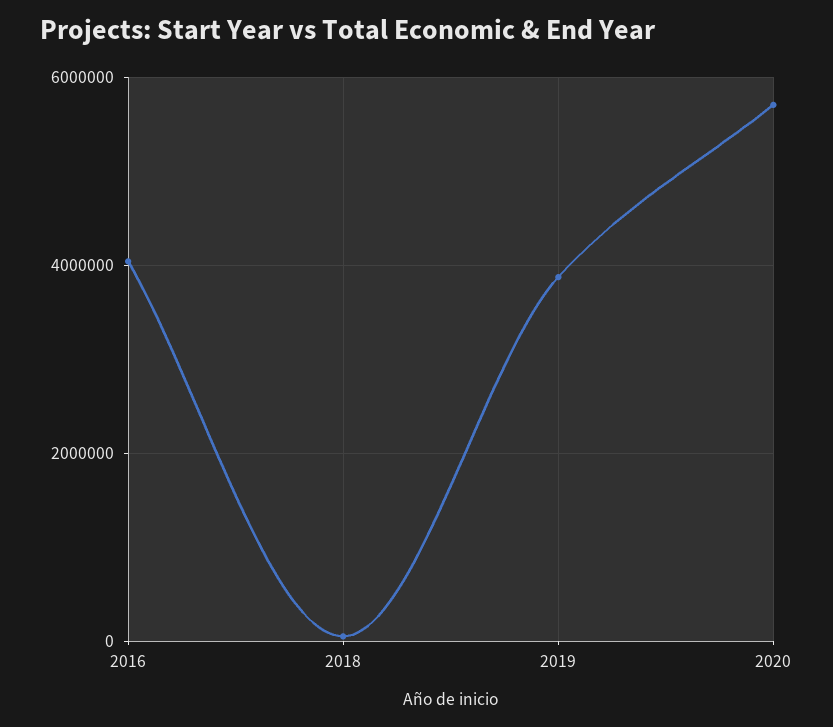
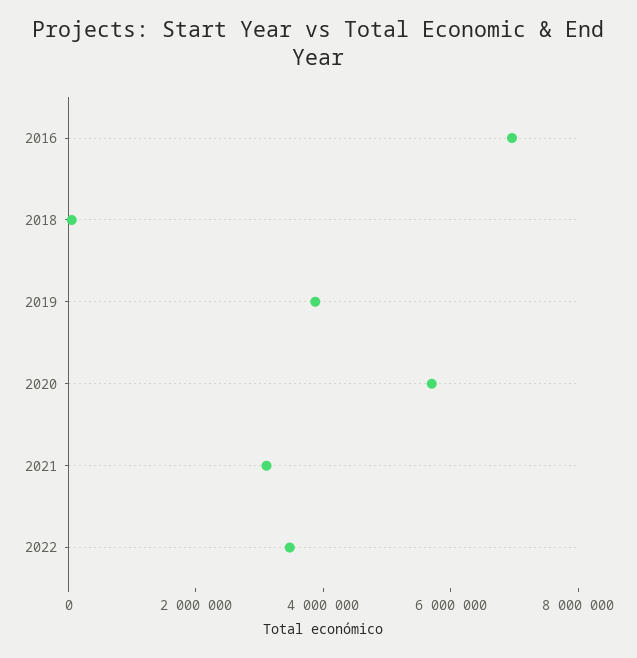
2016: 4000000 -> 7000000
2021: none -> 3000000
2022: none -> 3500000

